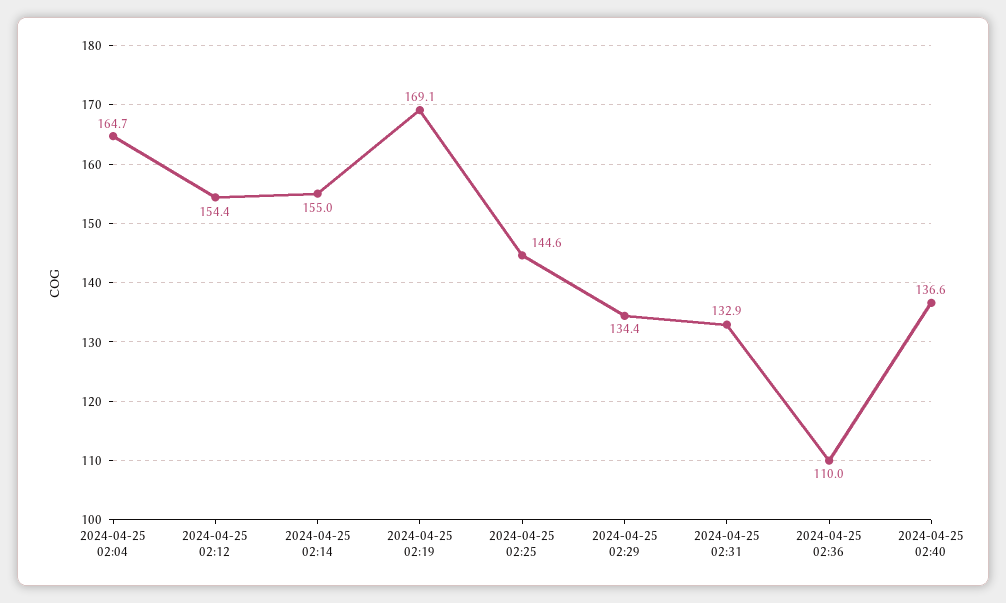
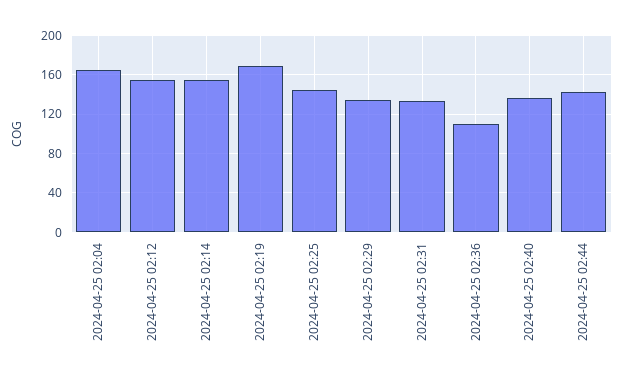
2024-04-25 02:44: none -> 140

